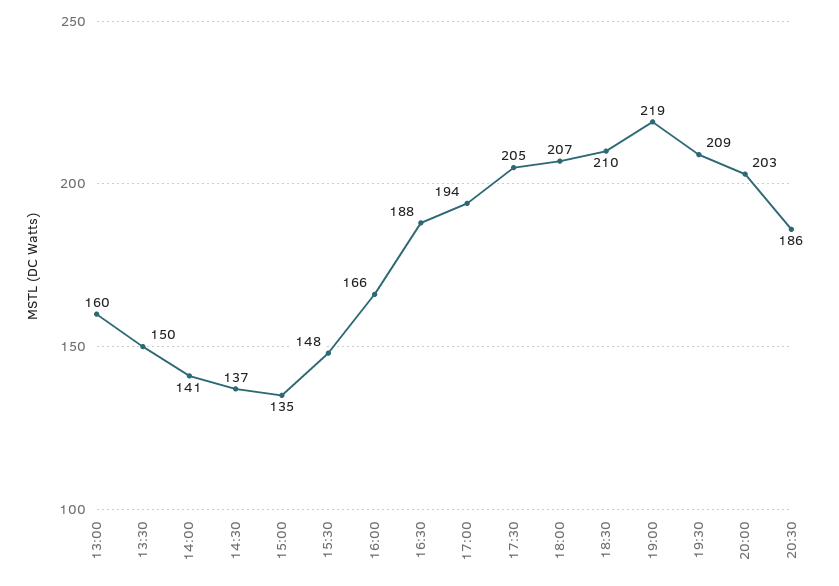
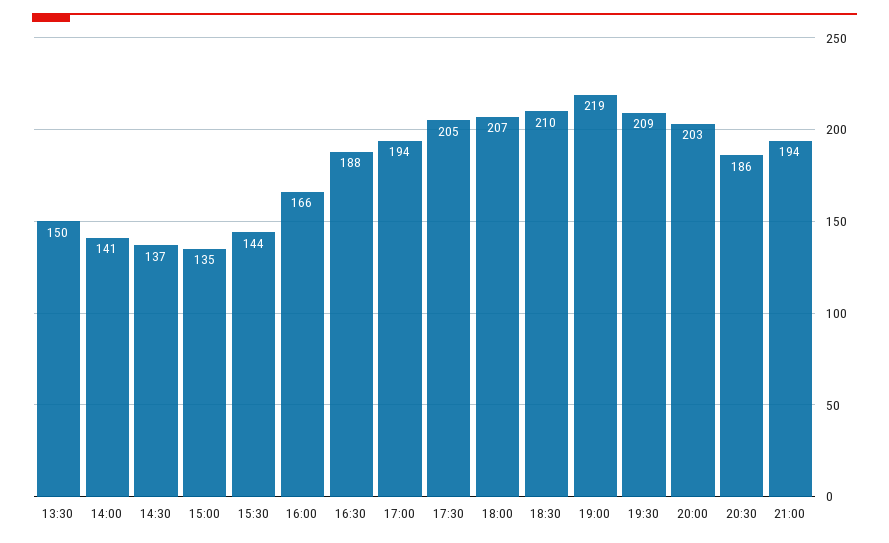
13:00: 160 -> none
15:30: 148 -> 144
21:00: none -> 194

